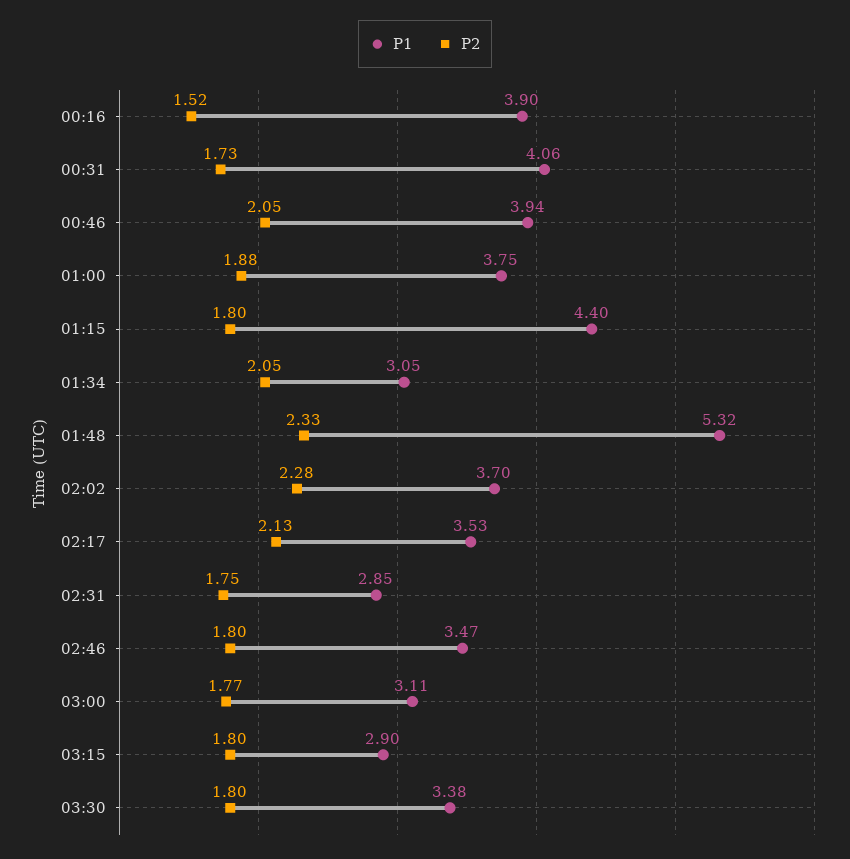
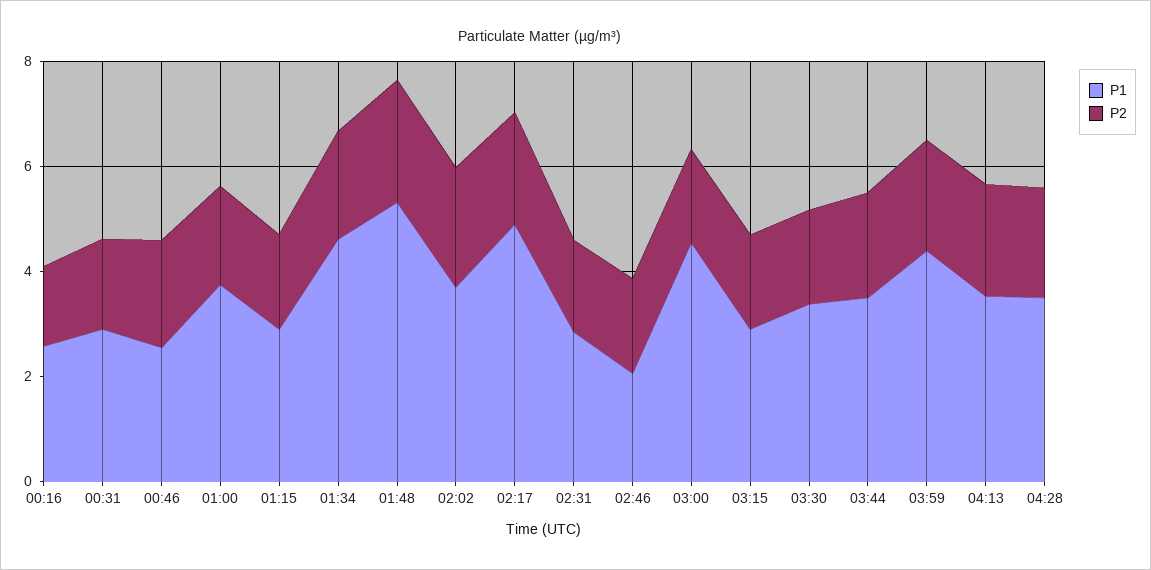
P1, 00:16: 3.9 -> 2.5
P1, 00:31: 4.06 -> 3
P1, 00:46: 3.94 -> 2.5
P1, 01:15: 4.4 -> 3
P1, 01:34: 3.05 -> 4.5
P1, 02:17: 3.53 -> 5
P1, 02:46: 3.47 -> 2
P1, 03:00: 3.11 -> 4.5
P1, 03:44: none -> 3.5
P2, 03:44: none -> 2
P1, 03:59: none -> 4.5
P2, 03:59: none -> 2
P1, 04:13: none -> 3.5
P2, 04:13: none -> 2
P1, 04:28: none -> 3.5
P2, 04:28: none -> 2

